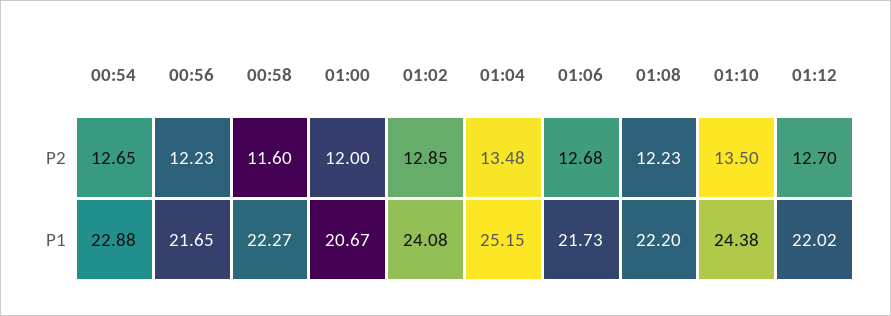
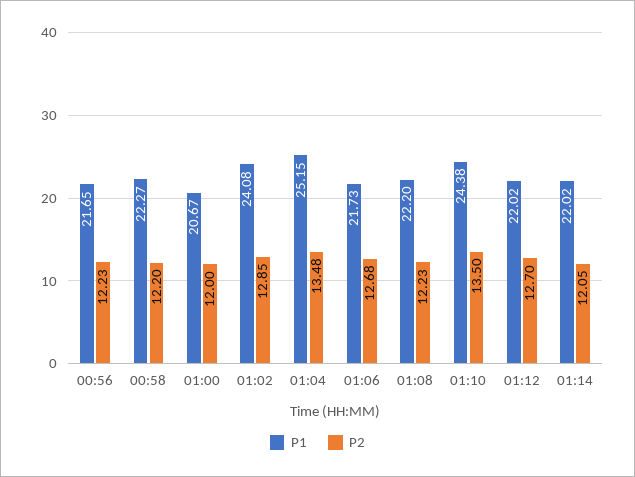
P2, 00:54: 12.65 -> none
P2, 00:58: 11.6 -> 12.2
P1, 00:54: 22.88 -> none
P1, 01:14: none -> 22.02
P2, 01:14: none -> 12.05

